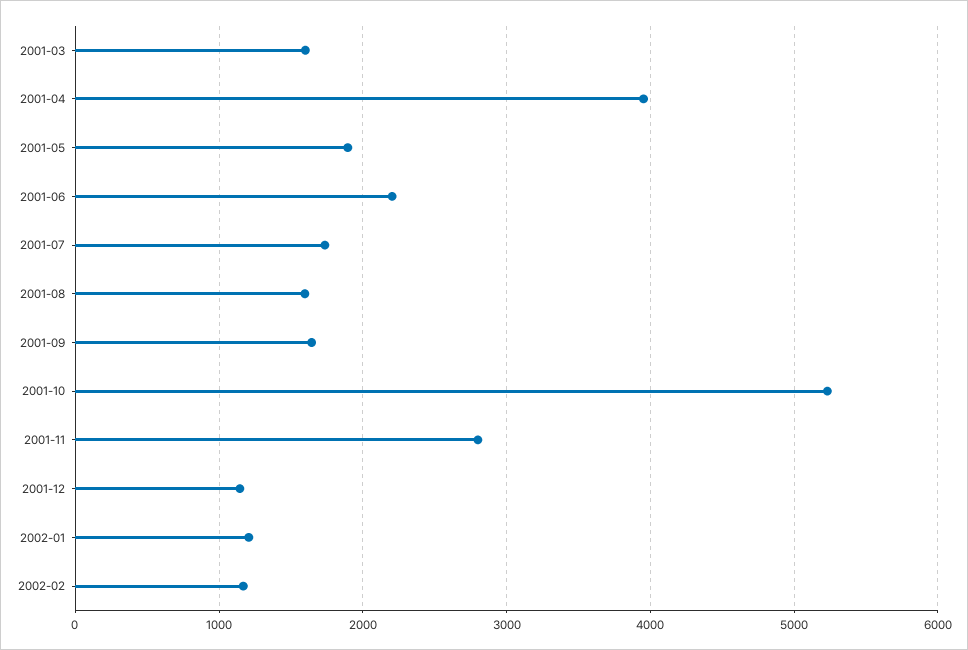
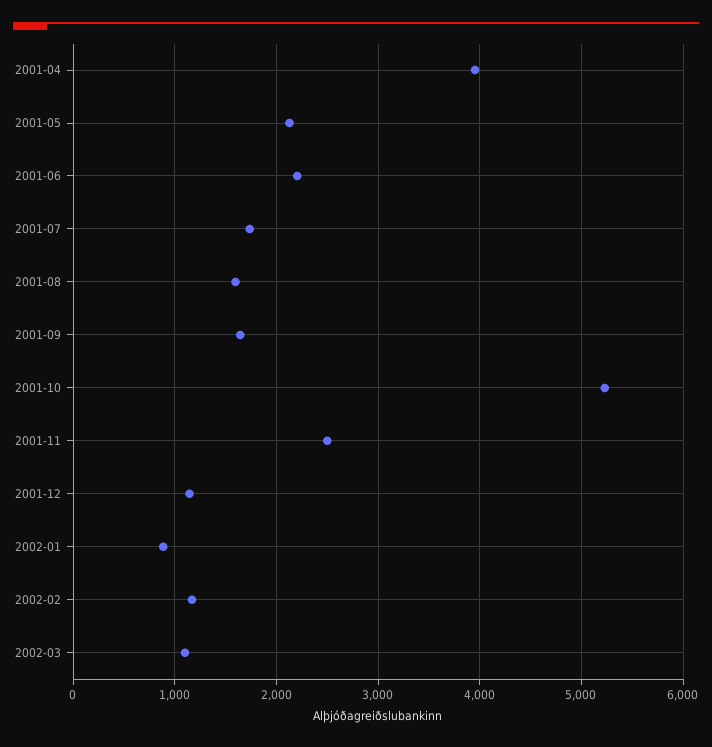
2001-03: 1600 -> none
2001-05: 1900 -> 2100
2001-11: 2800 -> 2500
2002-01: 1200 -> 900
2002-03: none -> 1100

